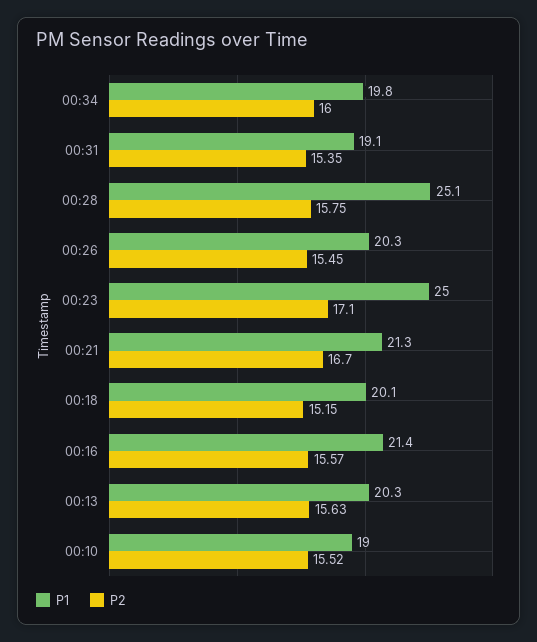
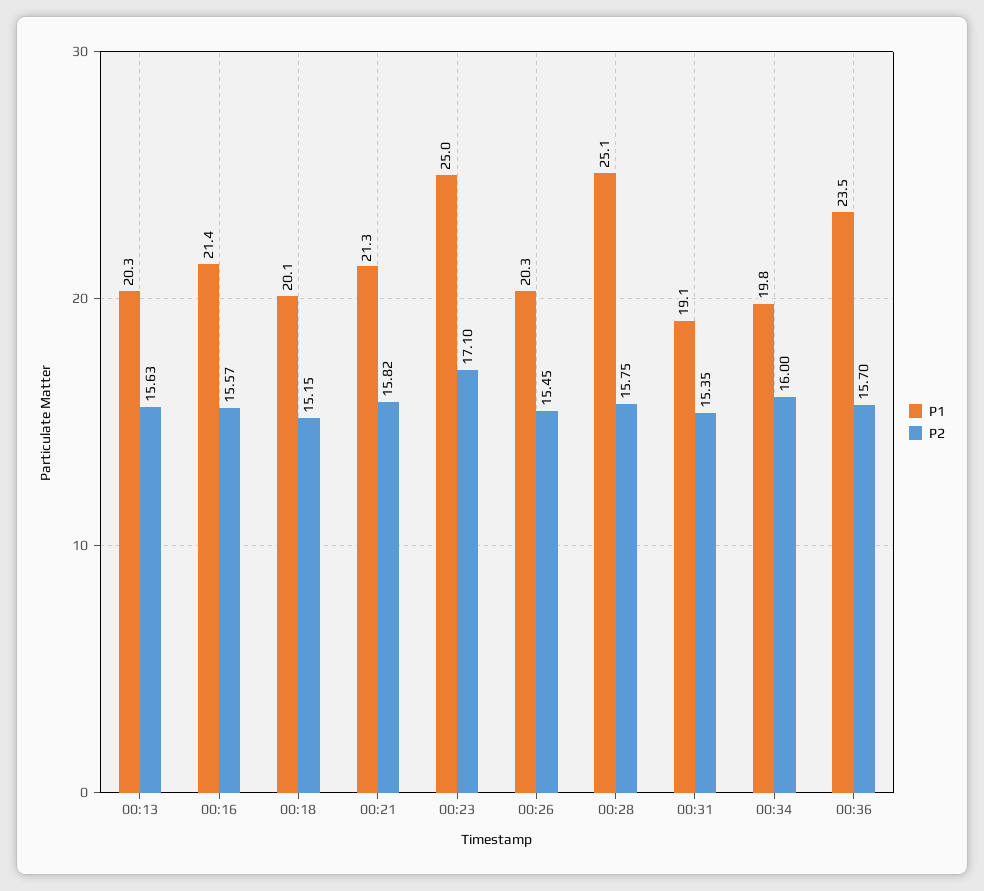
P2, 00:21: 16.7 -> 15.82
P1, 00:10: 19 -> none
P2, 00:10: 15.52 -> none
P1, 00:36: none -> 23.5
P2, 00:36: none -> 15.7

